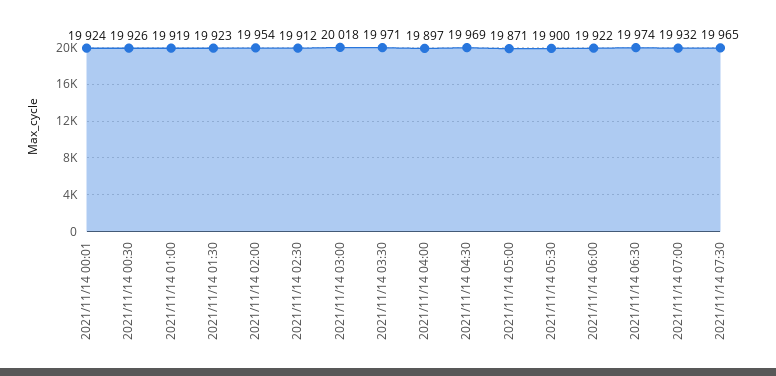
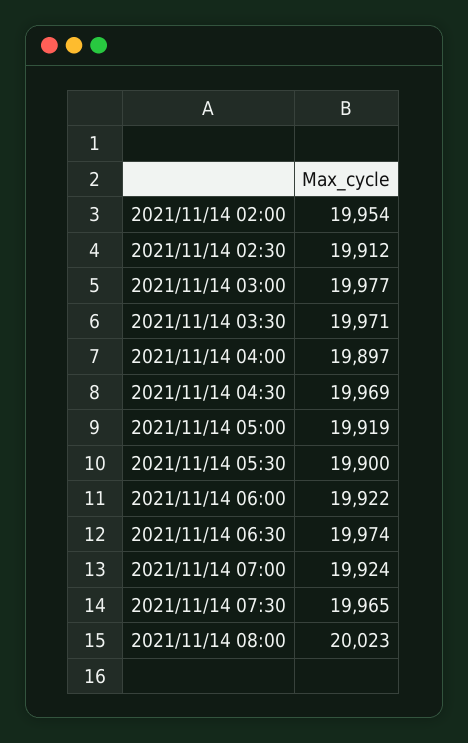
2021/11/14 00:01: 19924 -> none
2021/11/14 00:30: 19926 -> none
2021/11/14 01:00: 19919 -> none
2021/11/14 01:30: 19923 -> none
2021/11/14 03:00: 20018 -> 19977
2021/11/14 05:00: 19871 -> 19919
2021/11/14 07:00: 19932 -> 19924
2021/11/14 08:00: none -> 20023

